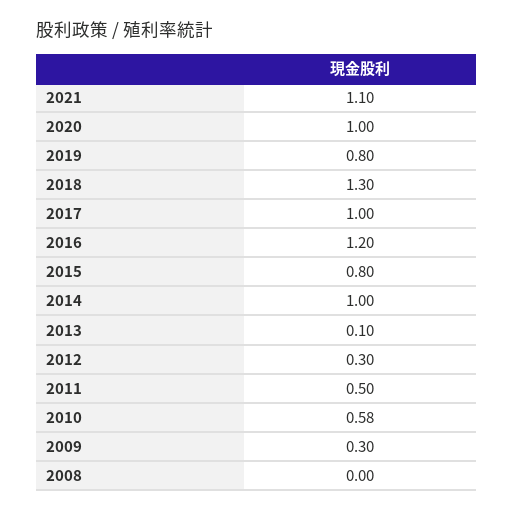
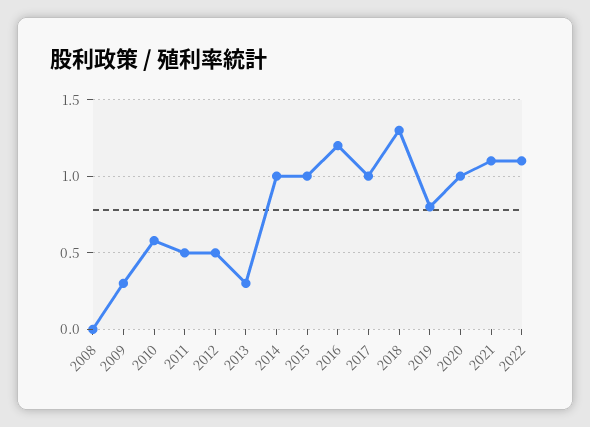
2015: 0.8 -> 1
2013: 0.1 -> 0.3
2012: 0.3 -> 0.5
2022: none -> 1.1

